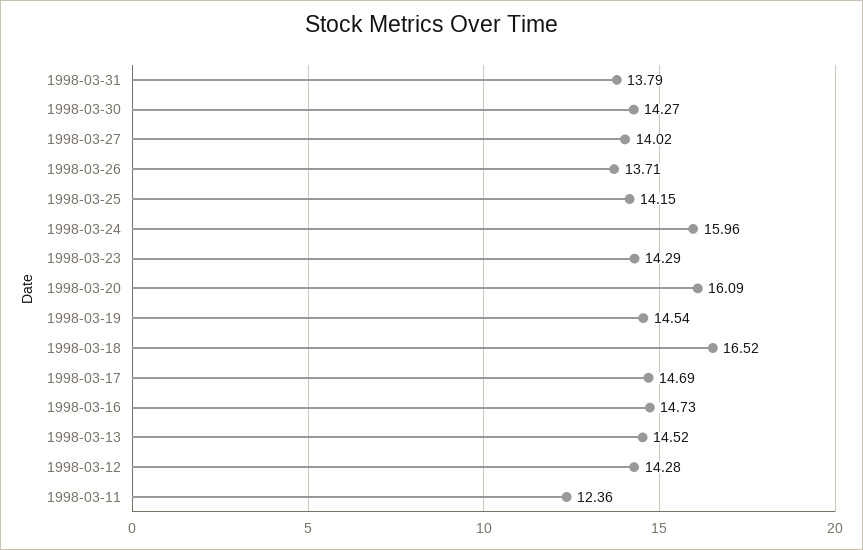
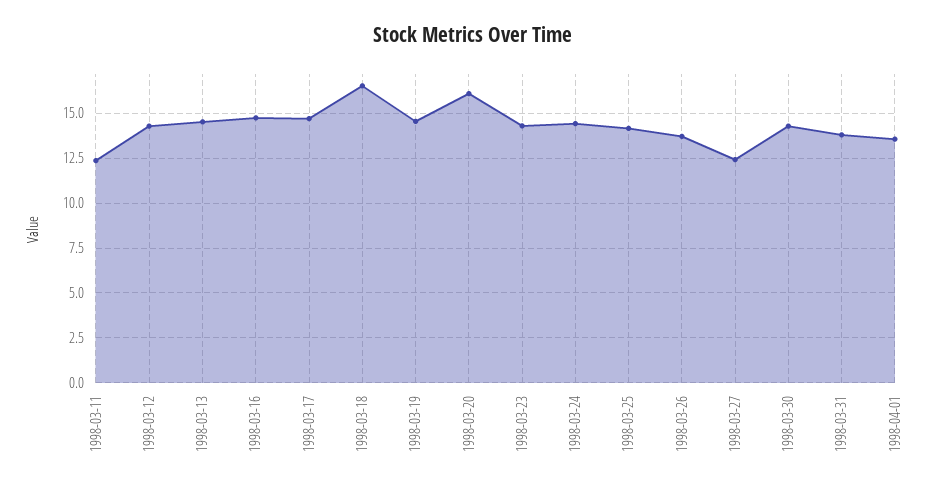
1998-03-27: 14.02 -> 12.5
1998-03-24: 15.96 -> 14.5
1998-04-01: none -> 13.5

